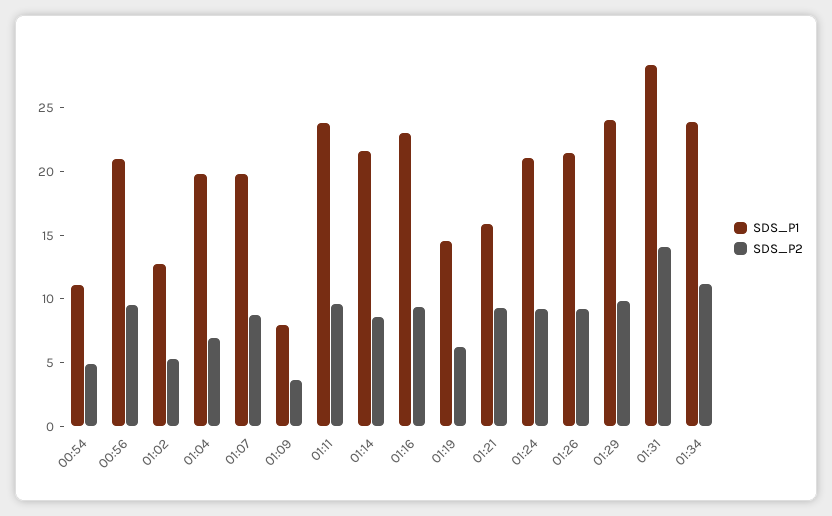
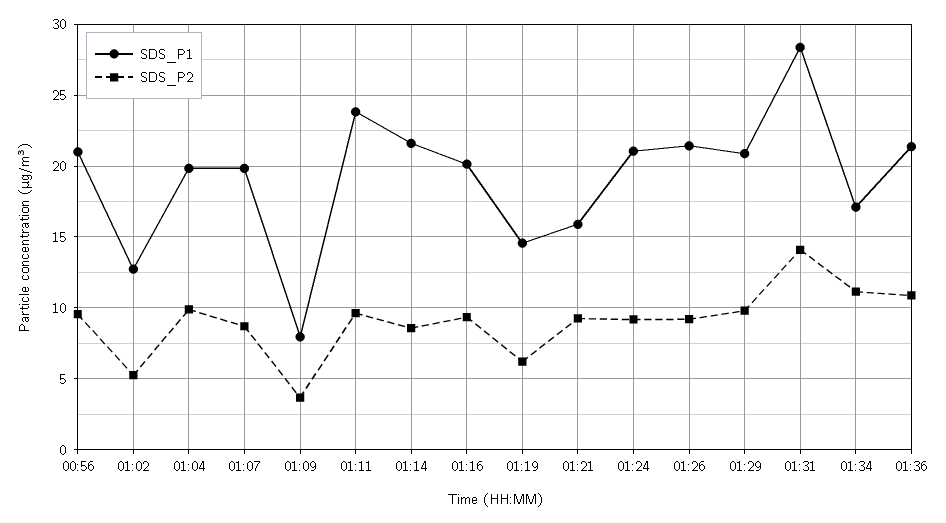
SDS_P1, 00:54: 11 -> none
SDS_P2, 00:54: 5 -> none
SDS_P2, 01:04: 7 -> 10
SDS_P1, 01:16: 23 -> 20
SDS_P1, 01:29: 24 -> 21
SDS_P1, 01:34: 24 -> 17
SDS_P1, 01:36: none -> 21.5
SDS_P2, 01:36: none -> 11

